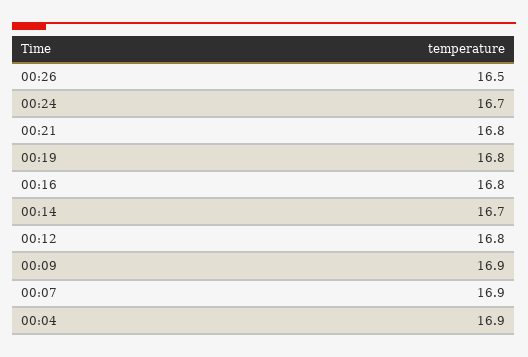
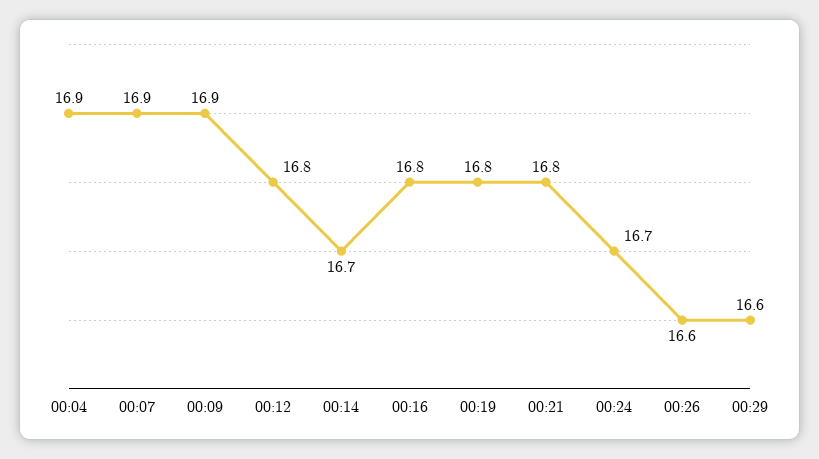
00:26: 16.5 -> 16.6
00:29: none -> 16.6

